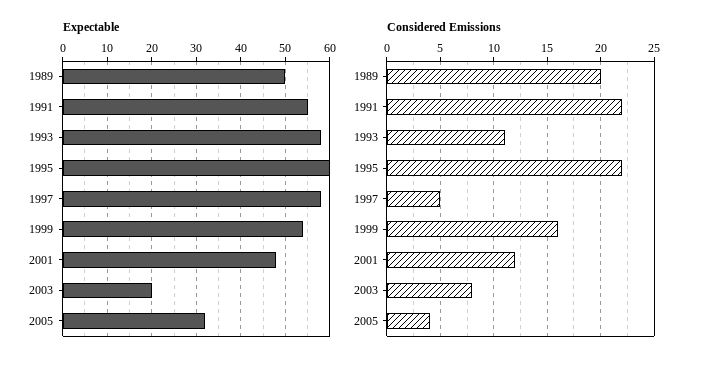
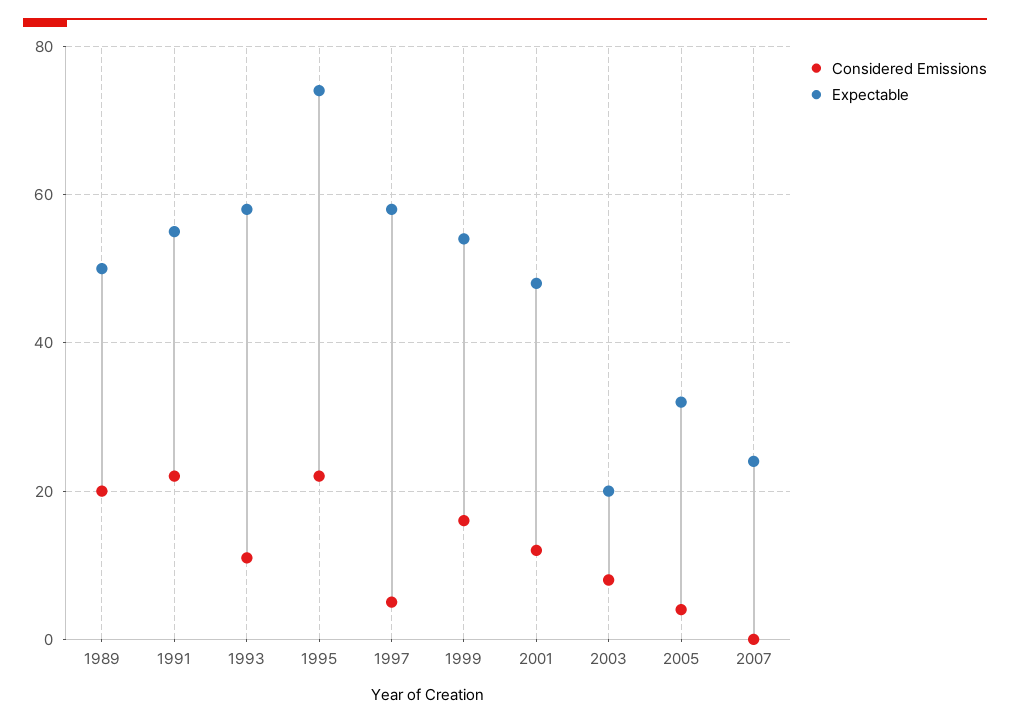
Expectable, 1995: 60 -> 75
Considered Emissions, 2007: none -> 0
Expectable, 2007: none -> 25

